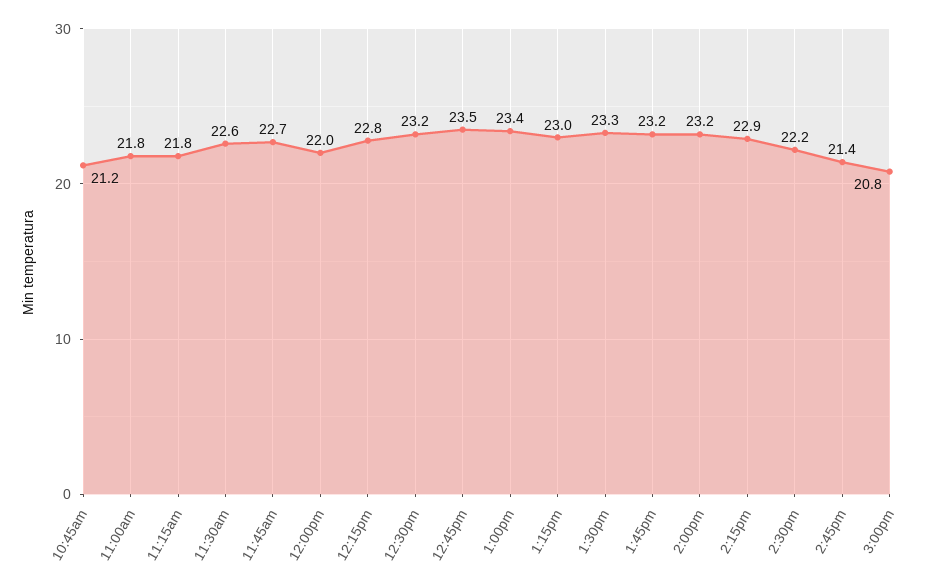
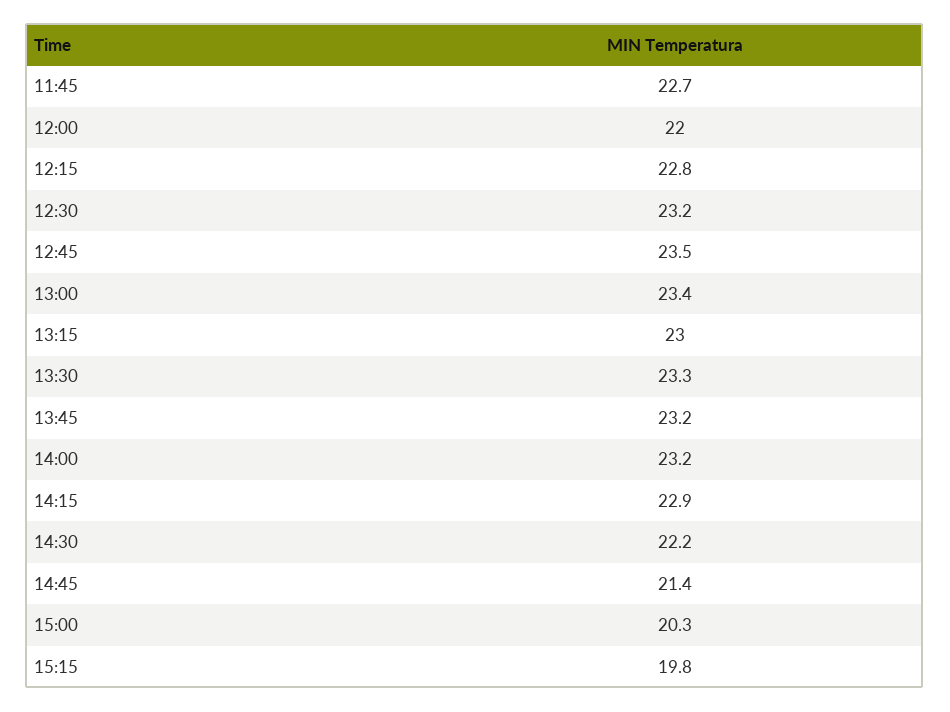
10:45am: 21.2 -> none
11:00am: 21.8 -> none
11:15am: 21.8 -> none
11:30am: 22.6 -> none
3:00pm: 20.8 -> 20.3
15:15: none -> 19.8

